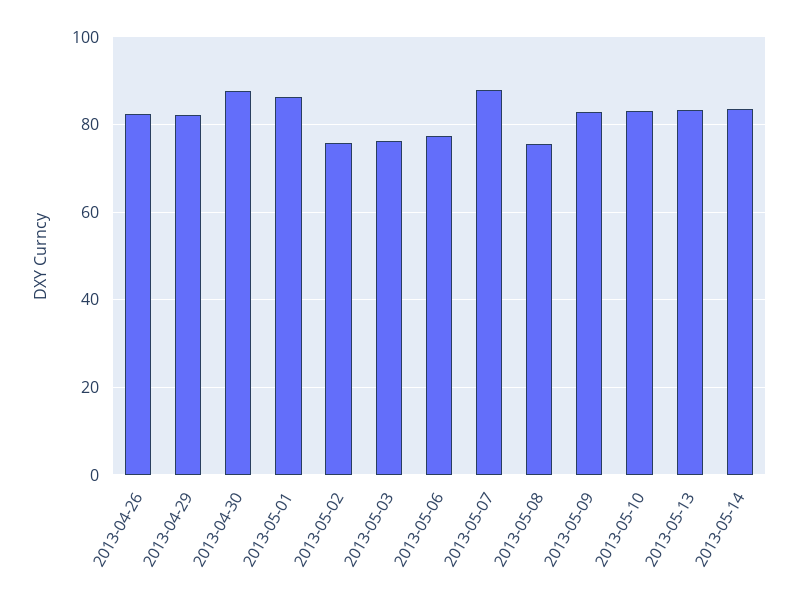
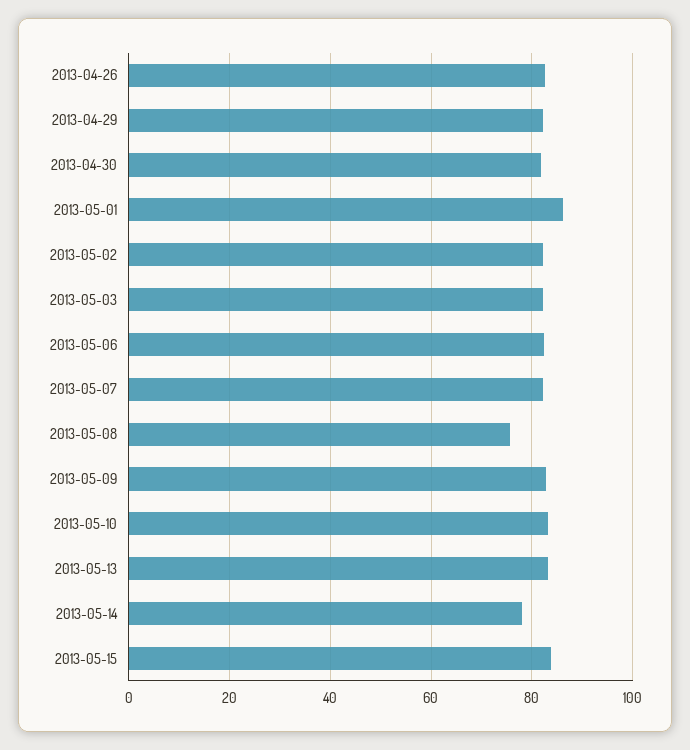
2013-04-30: 88 -> 82
2013-05-02: 76 -> 82
2013-05-03: 76 -> 82
2013-05-06: 78 -> 82
2013-05-07: 88 -> 82
2013-05-14: 84 -> 78
2013-05-15: none -> 84

